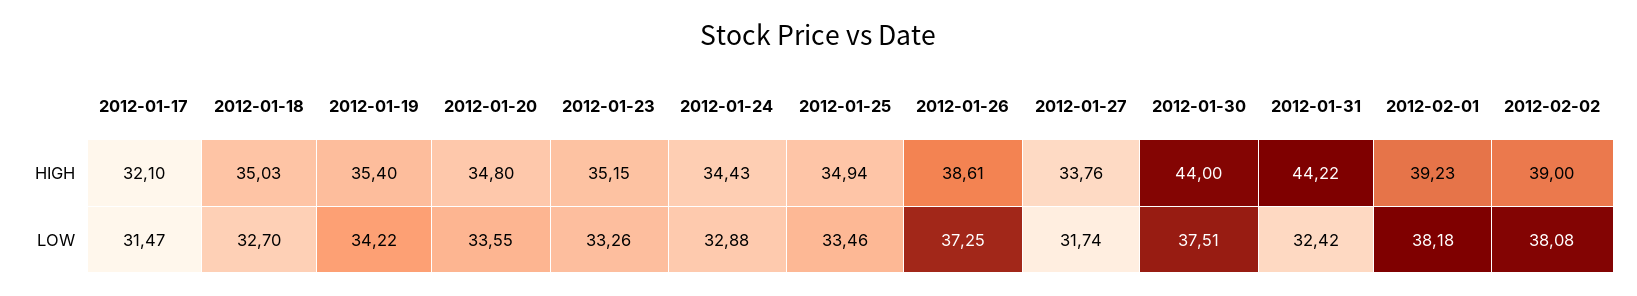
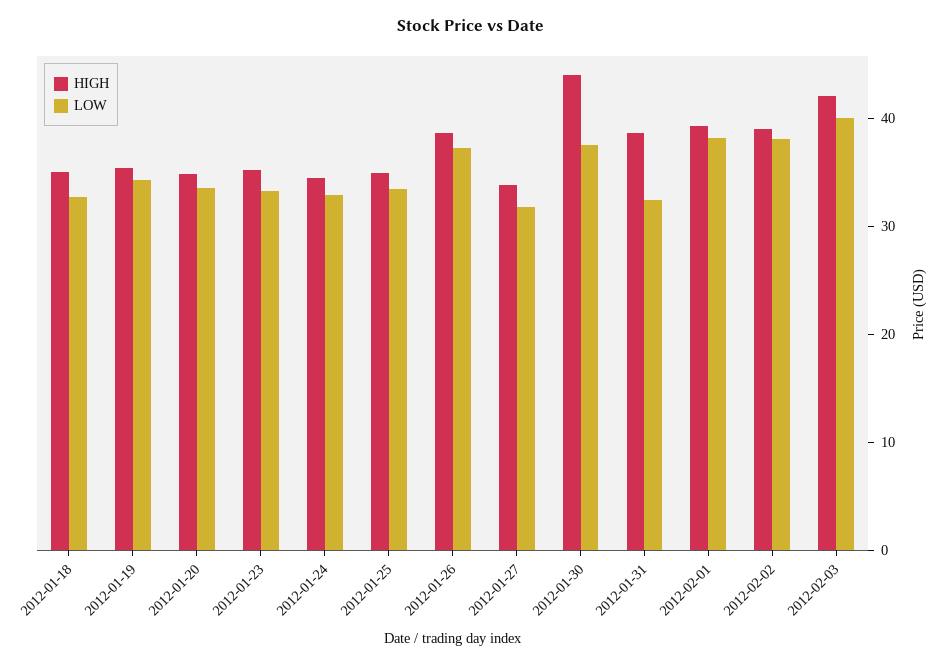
HIGH, 2012-01-17: 32.1 -> none
HIGH, 2012-01-31: 44.22 -> 38
LOW, 2012-01-17: 31.47 -> none
HIGH, 2012-02-03: none -> 42
LOW, 2012-02-03: none -> 40

